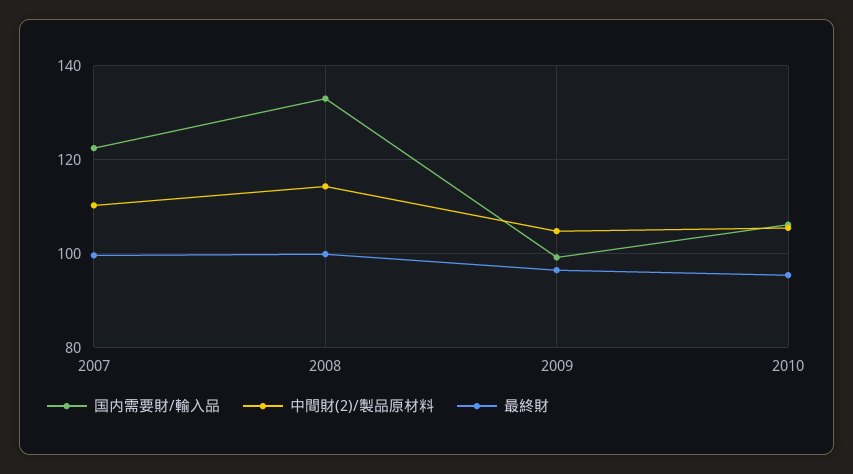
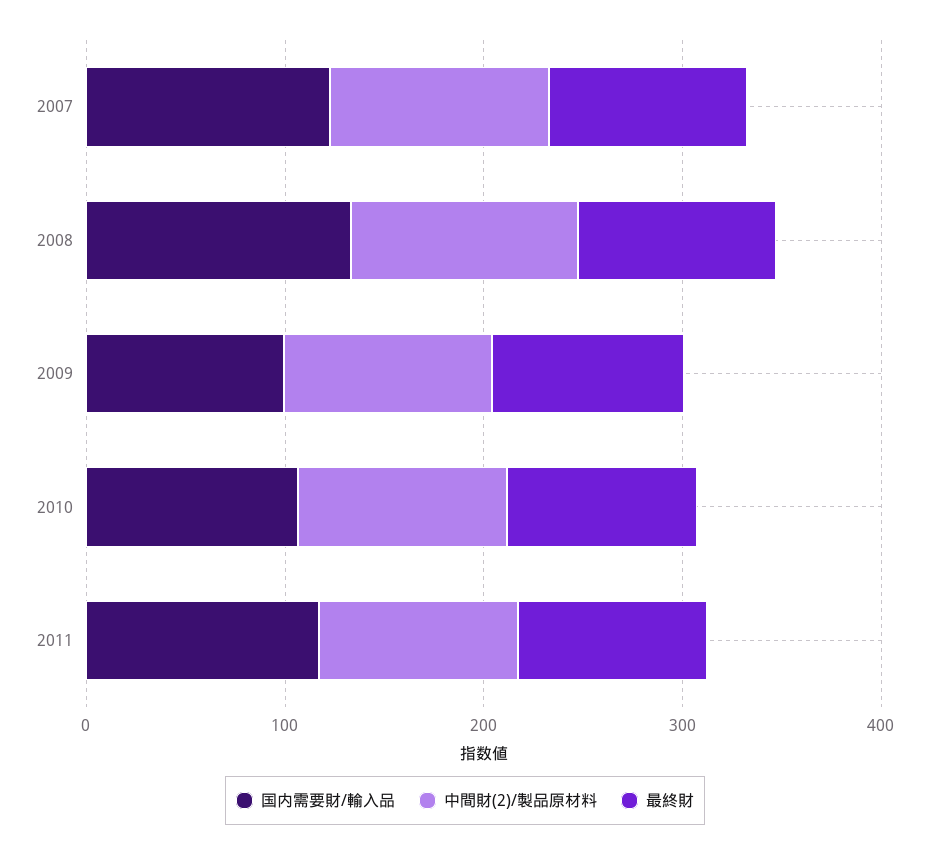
国内需要財/輸入品, 2011: none -> 120
中間財(2)/製品原材料, 2011: none -> 100
最終財, 2011: none -> 100

